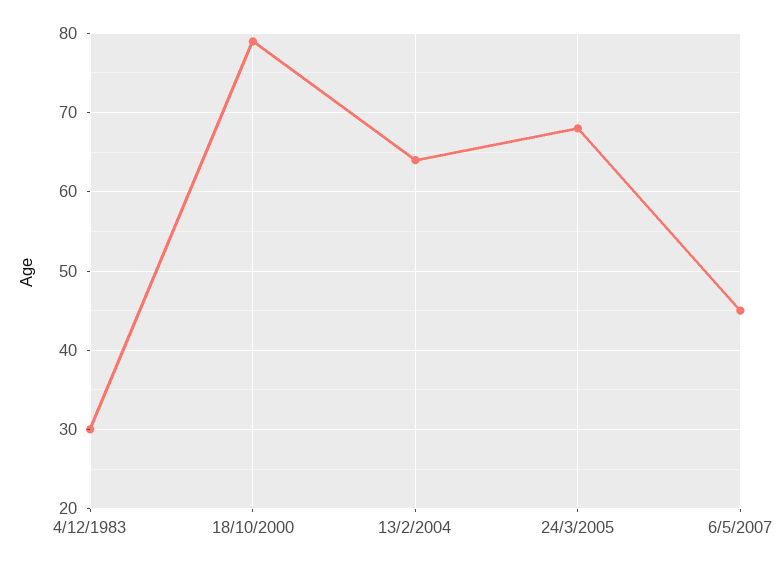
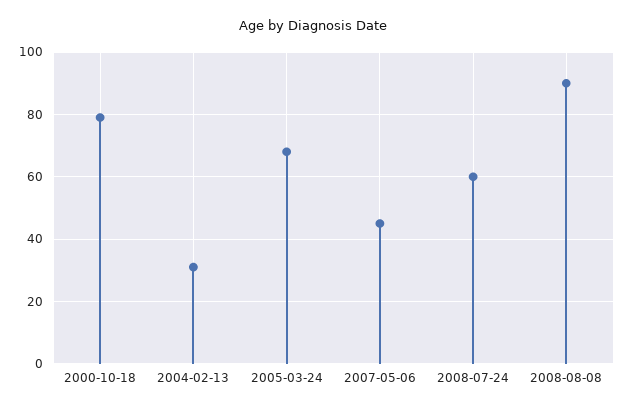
4/12/1983: 30 -> none
13/2/2004: 64 -> 30
2008-07-24: none -> 60
2008-08-08: none -> 90

